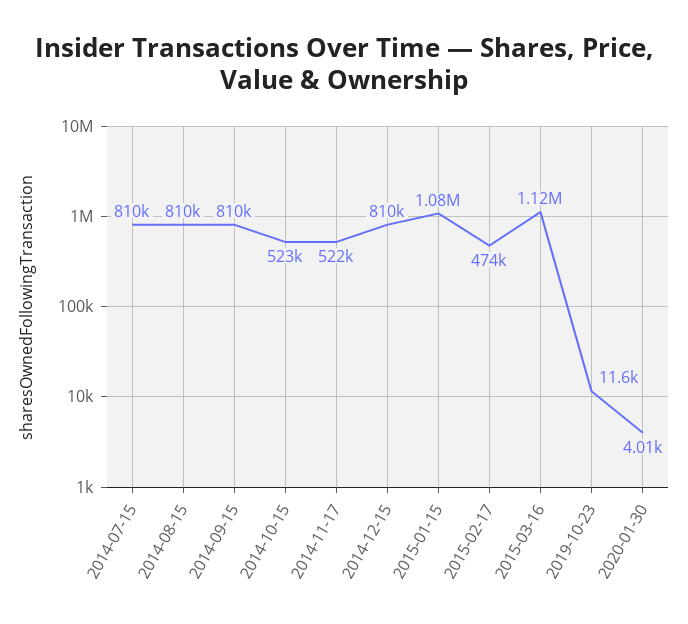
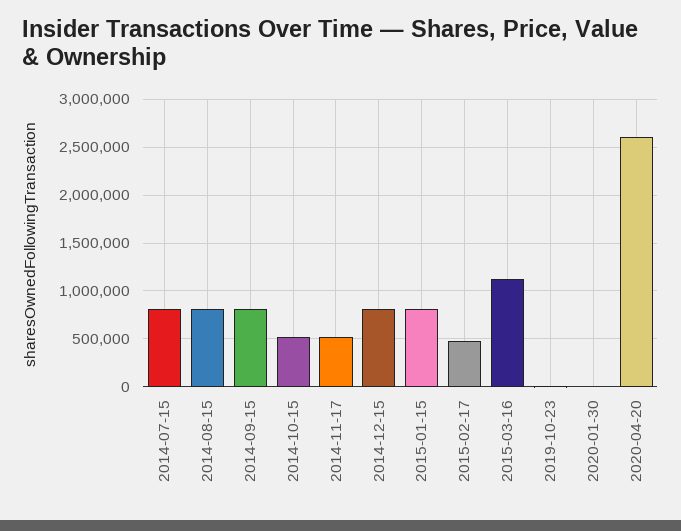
2015-01-15: 1080000 -> 800000
2020-04-20: none -> 2600000

